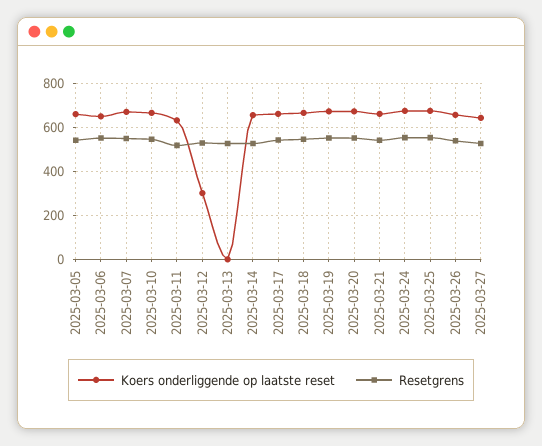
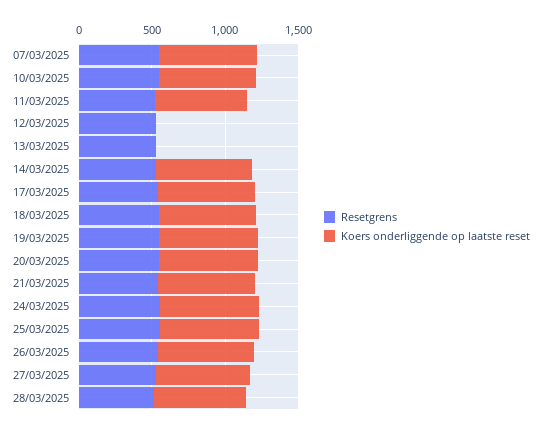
Koers onderliggende op laatste reset, 2025-03-05: 650 -> none
Resetgrens, 2025-03-05: 550 -> none
Koers onderliggende op laatste reset, 2025-03-06: 650 -> none
Resetgrens, 2025-03-06: 550 -> none
Koers onderliggende op laatste reset, 2025-03-12: 300 -> 0
Resetgrens, 28/03/2025: none -> 500
Koers onderliggende op laatste reset, 28/03/2025: none -> 600

